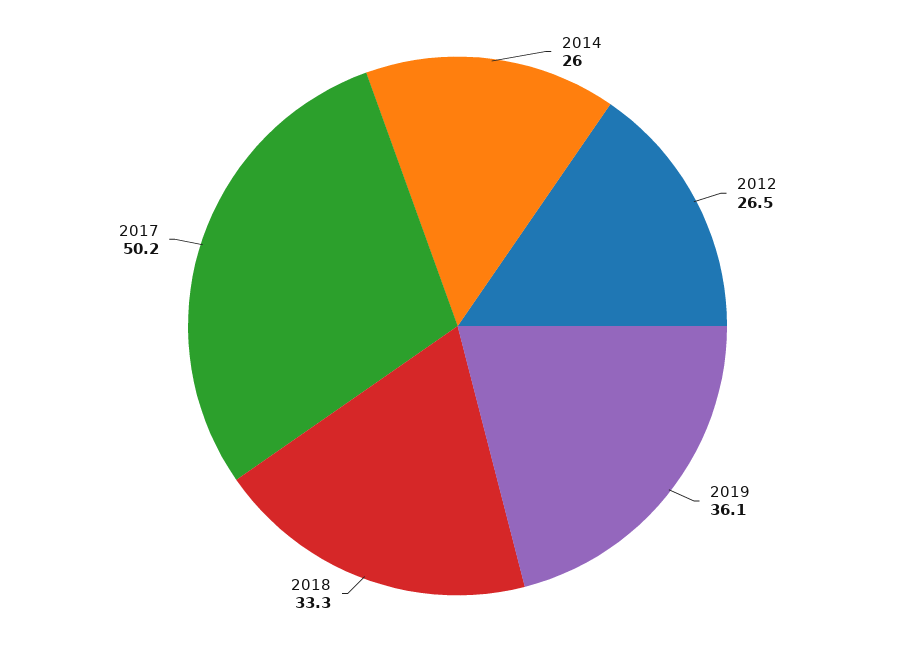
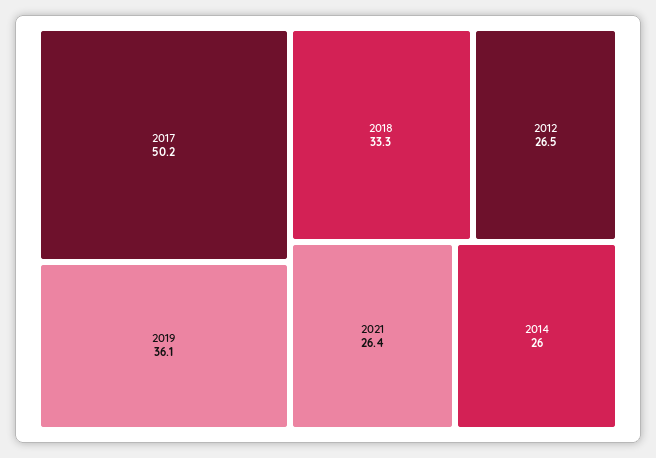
2021: none -> 26.4

